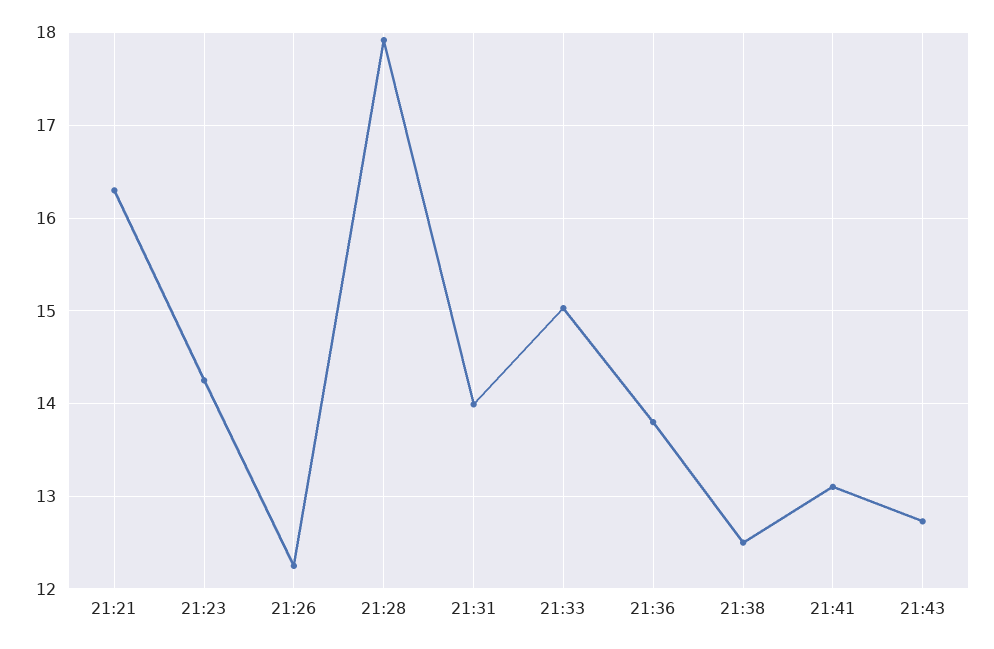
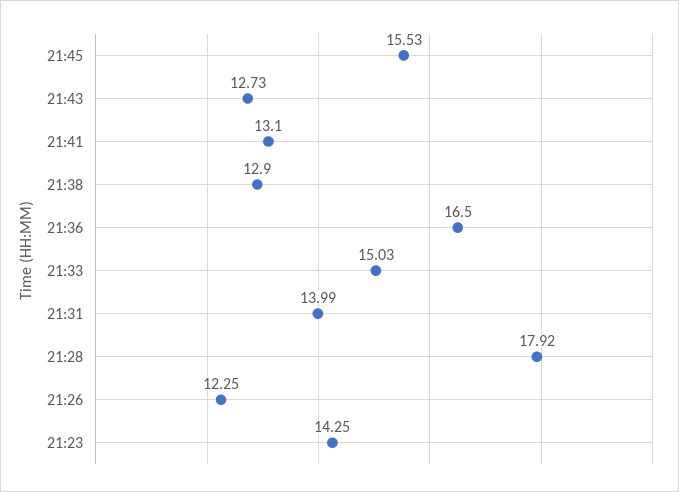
21:21: 16.3 -> none
21:36: 13.8 -> 16.5
21:38: 12.5 -> 12.9
21:45: none -> 15.53

